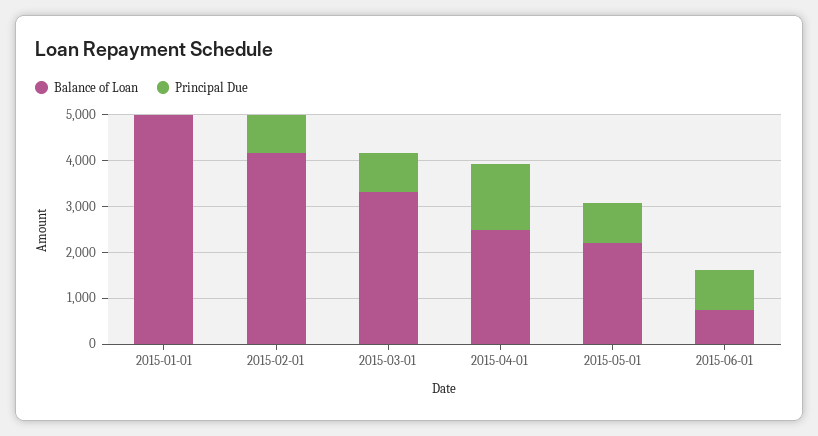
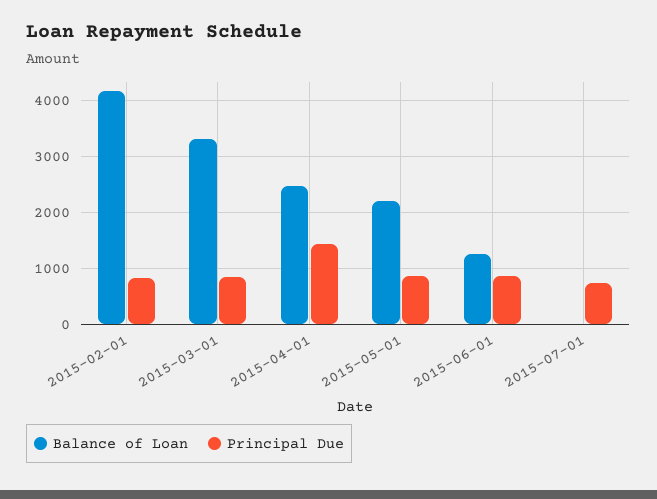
Balance of Loan, 2015-01-01: 5000 -> none
Principal Due, 2015-01-01: 0 -> none
Balance of Loan, 2015-06-01: 800 -> 1200
Balance of Loan, 2015-07-01: none -> 0
Principal Due, 2015-07-01: none -> 800

